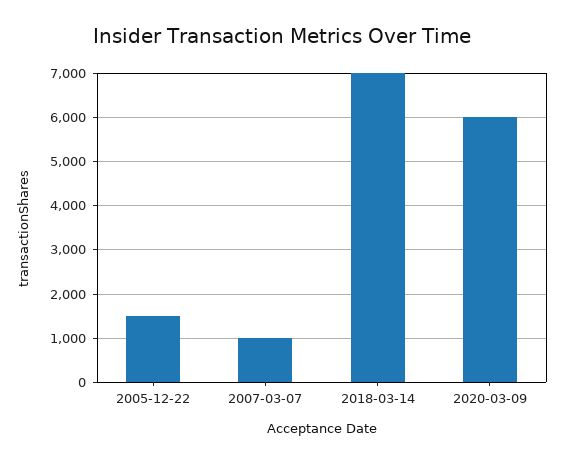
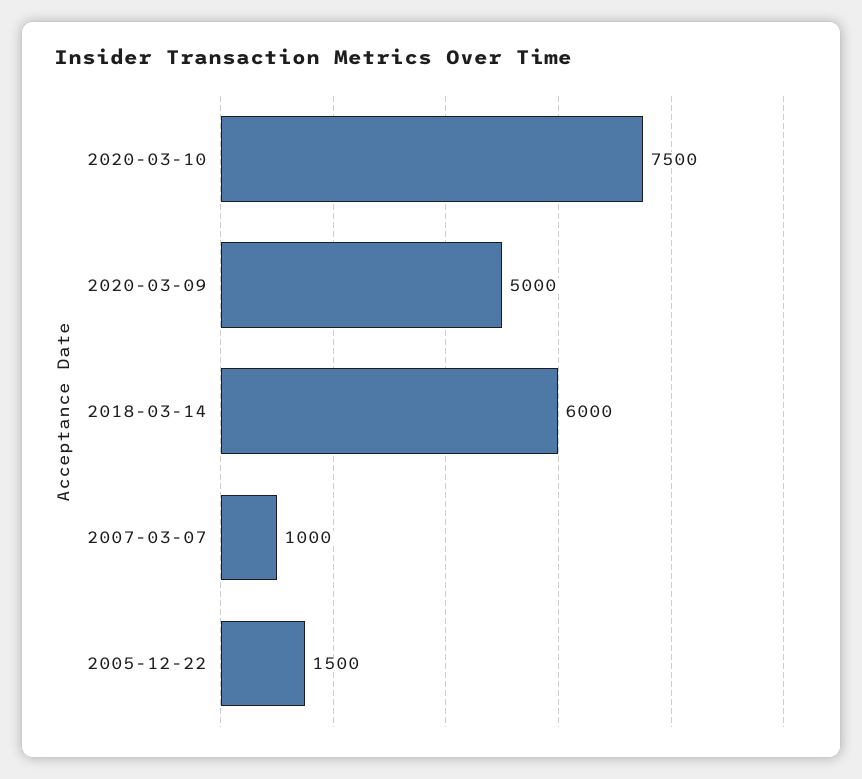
2018-03-14: 7000 -> 6000
2020-03-09: 6000 -> 5000
2020-03-10: none -> 7500

